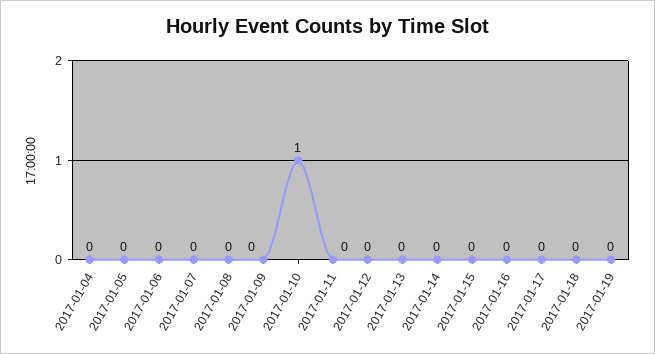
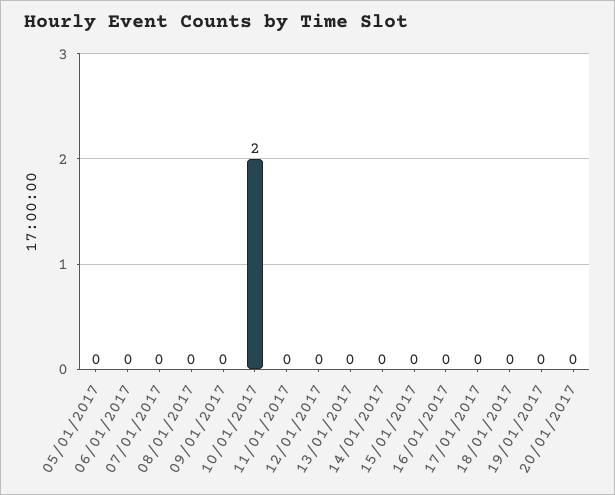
2017-01-04: 0 -> none
2017-01-10: 1 -> 2
20/01/2017: none -> 0

